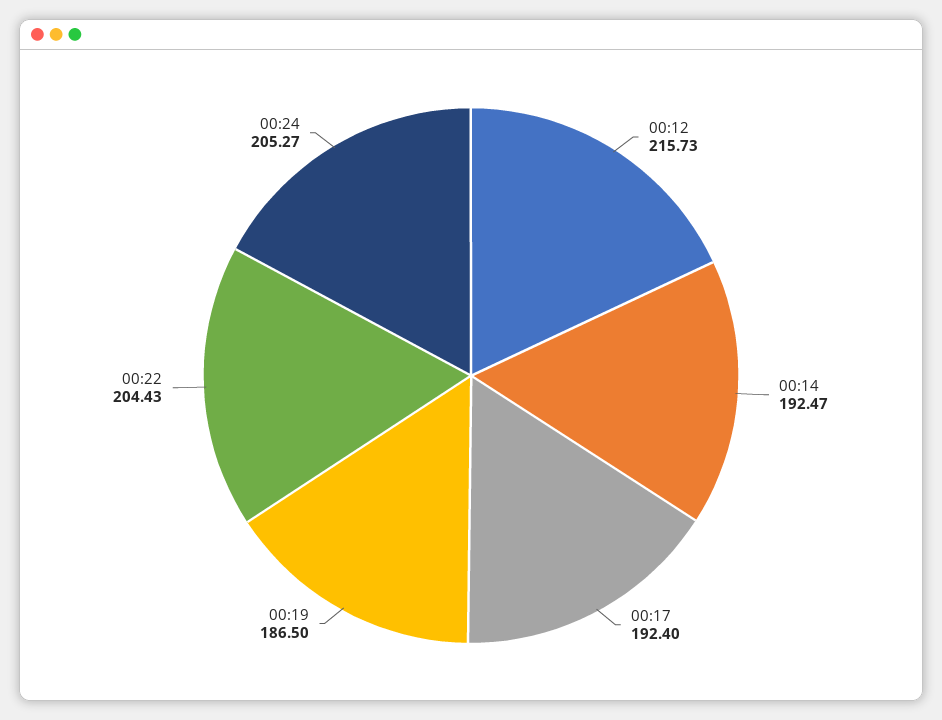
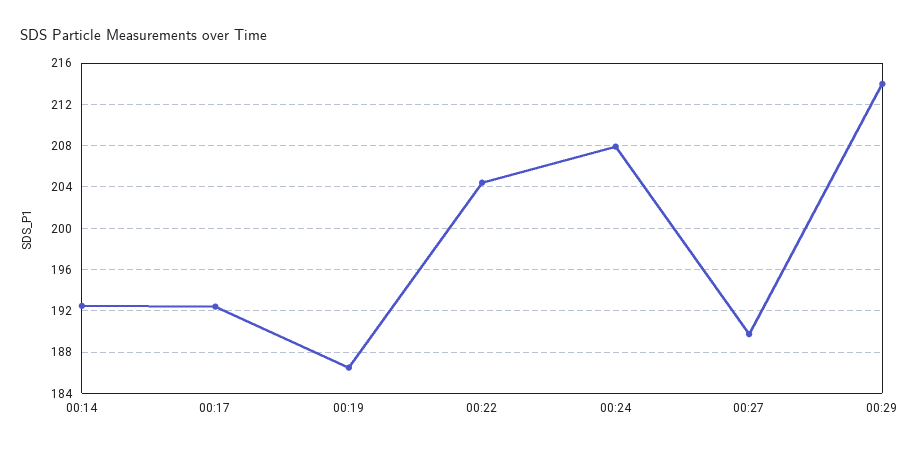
00:12: 215.73 -> none
00:24: 205.27 -> 208
00:27: none -> 190
00:29: none -> 214

